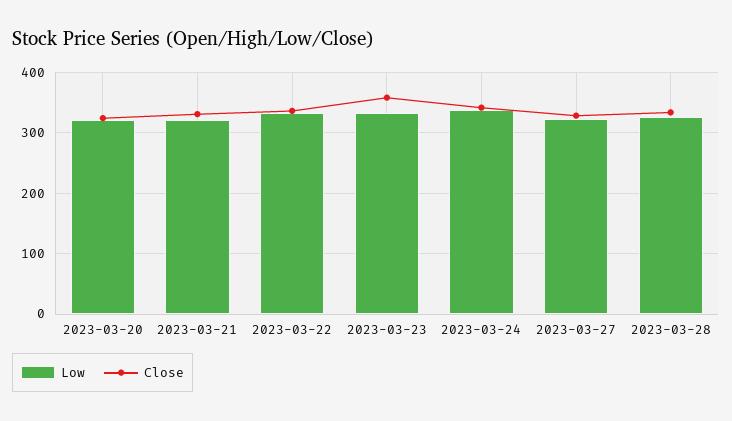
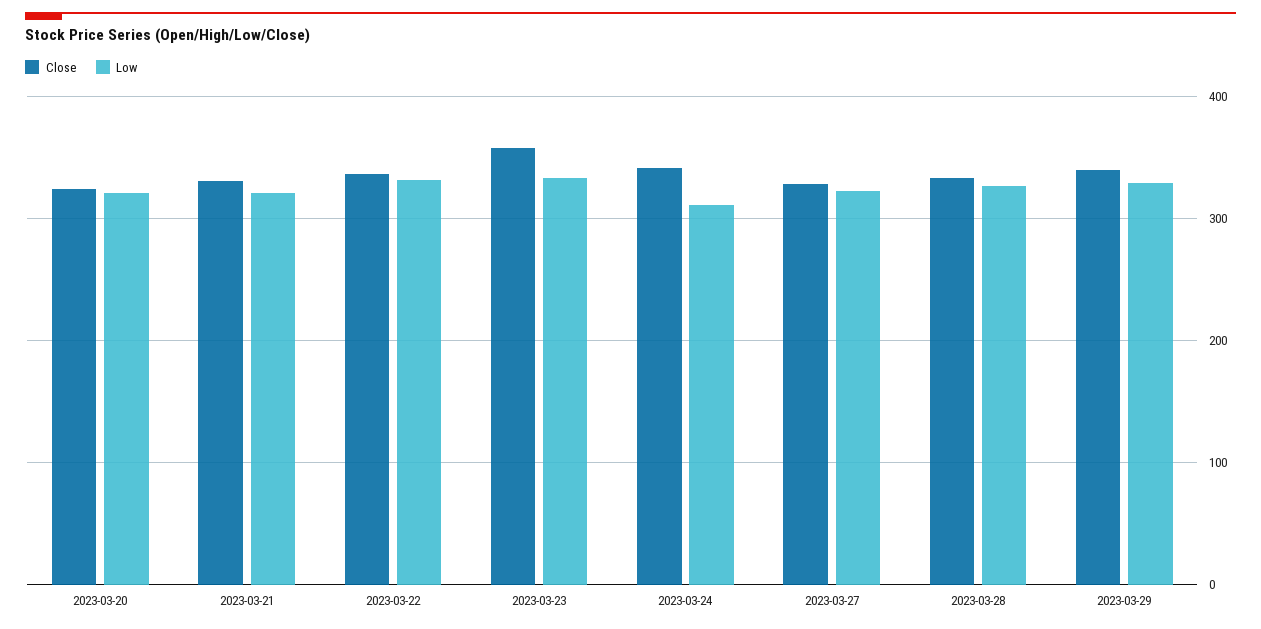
Low, 2023-03-24: 340 -> 310
Close, 2023-03-29: none -> 340
Low, 2023-03-29: none -> 330

